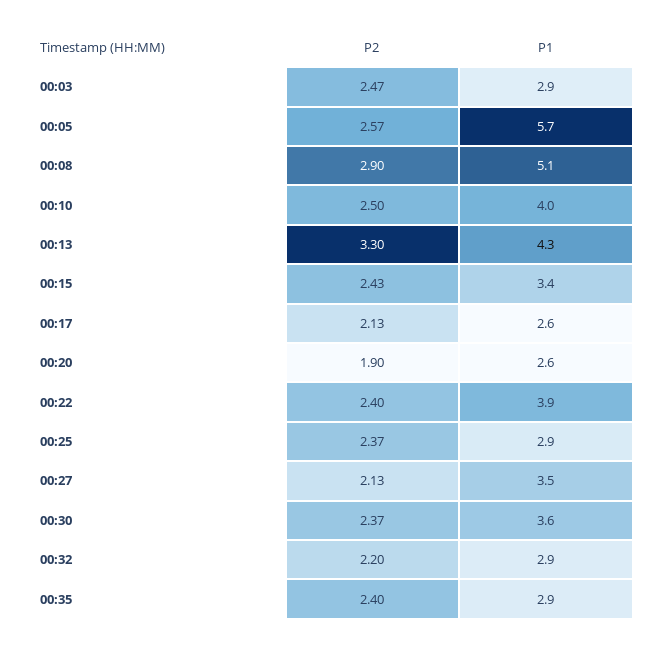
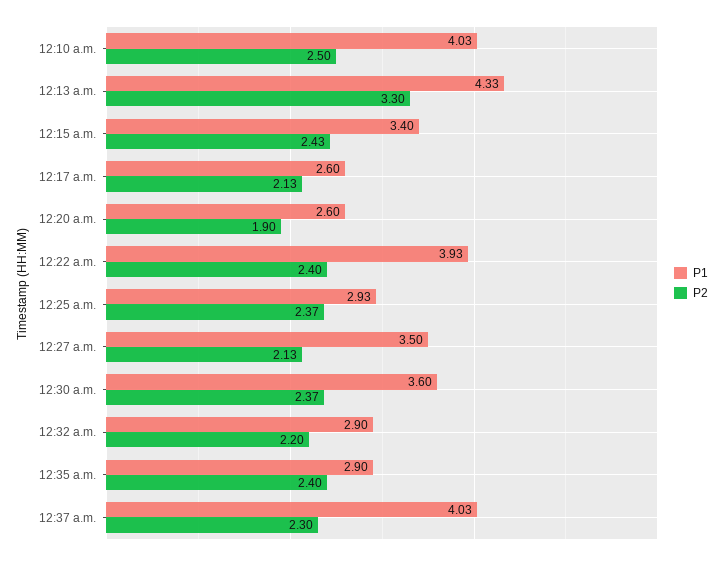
P2, 00:03: 2.47 -> none
P1, 00:03: 2.9 -> none
P2, 00:05: 2.57 -> none
P1, 00:05: 5.7 -> none
P2, 00:08: 2.9 -> none
P1, 00:08: 5.1 -> none
P1, 12:37 a.m.: none -> 4.03
P2, 12:37 a.m.: none -> 2.3

